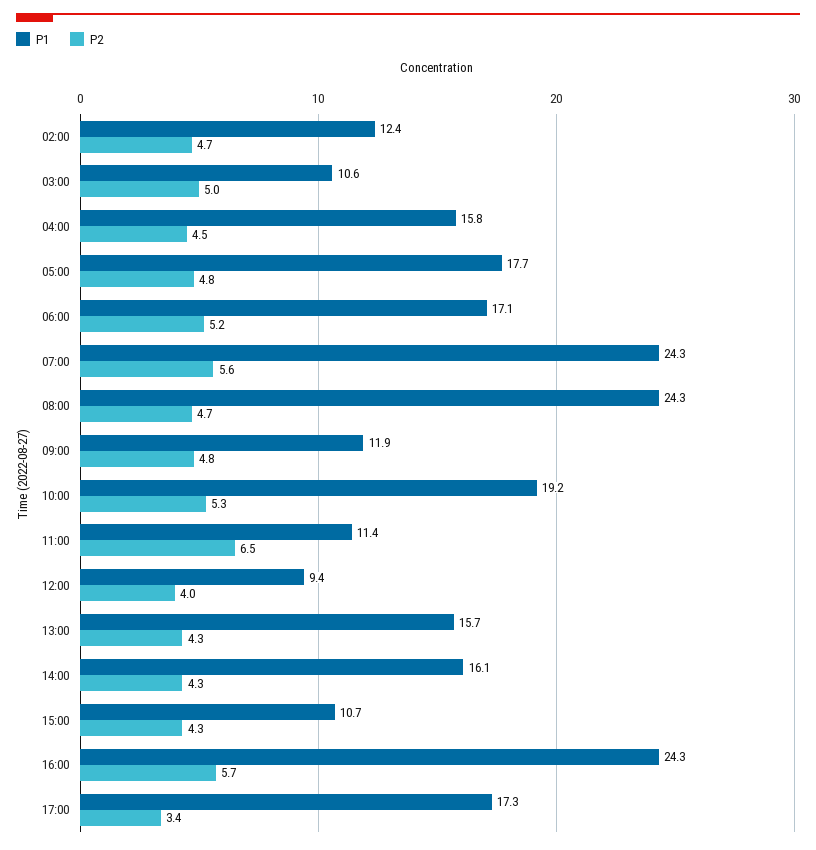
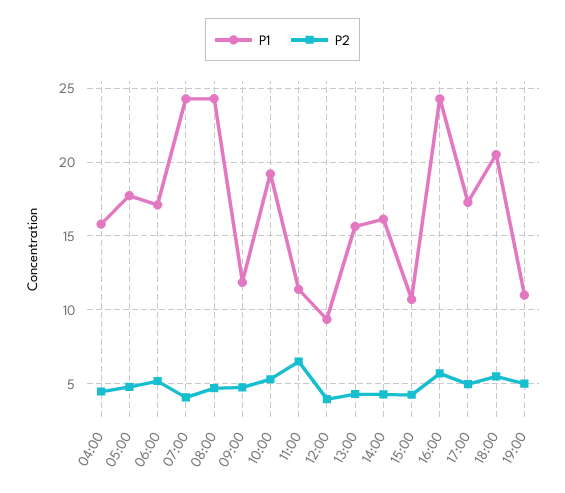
P1, 02:00: 12.4 -> none
P2, 02:00: 4.7 -> none
P1, 03:00: 10.6 -> none
P2, 03:00: 5 -> none
P2, 07:00: 5.6 -> 4
P2, 17:00: 3.4 -> 5
P1, 18:00: none -> 20.5
P2, 18:00: none -> 5.5
P1, 19:00: none -> 11
P2, 19:00: none -> 5

